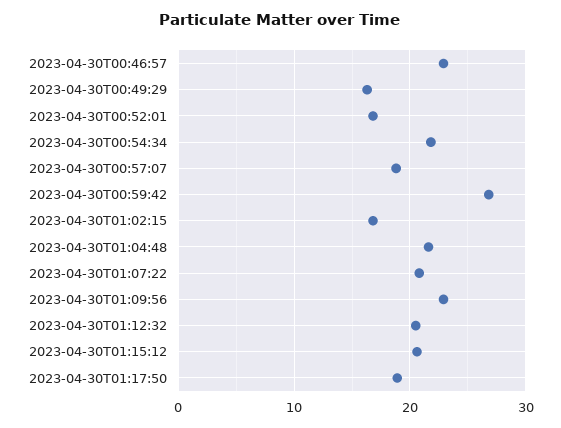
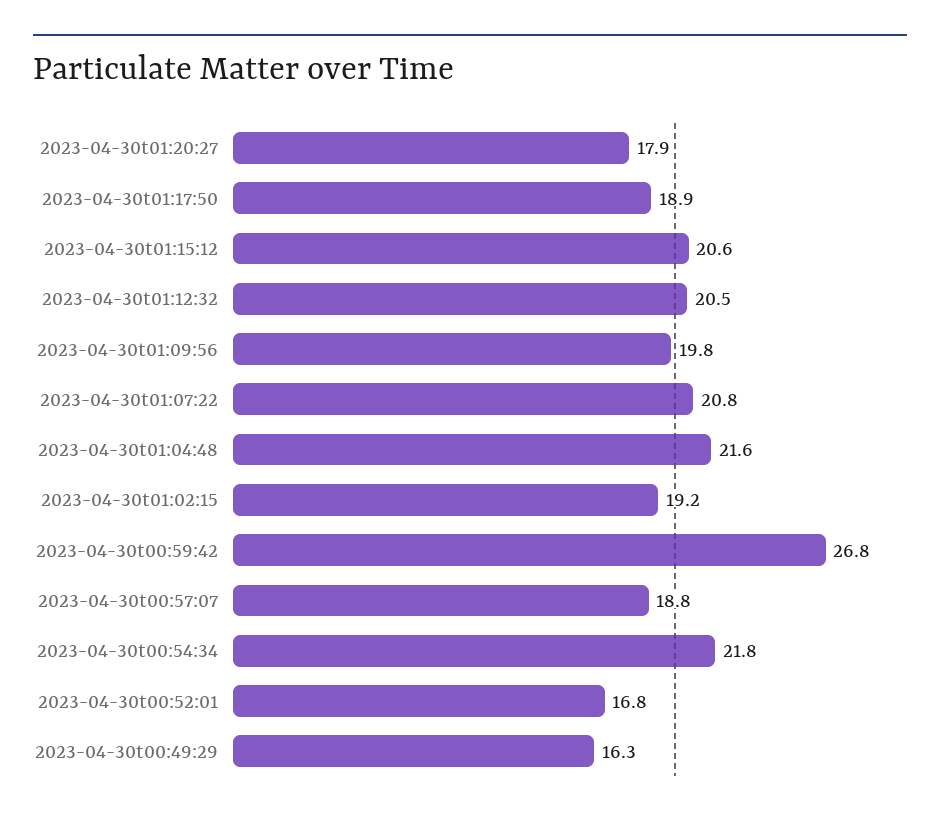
2023-04-30T00:46:57: 23 -> none
2023-04-30T01:02:15: 17 -> 19.2
2023-04-30T01:09:56: 23 -> 19.8
2023-04-30t01:20:27: none -> 17.9

